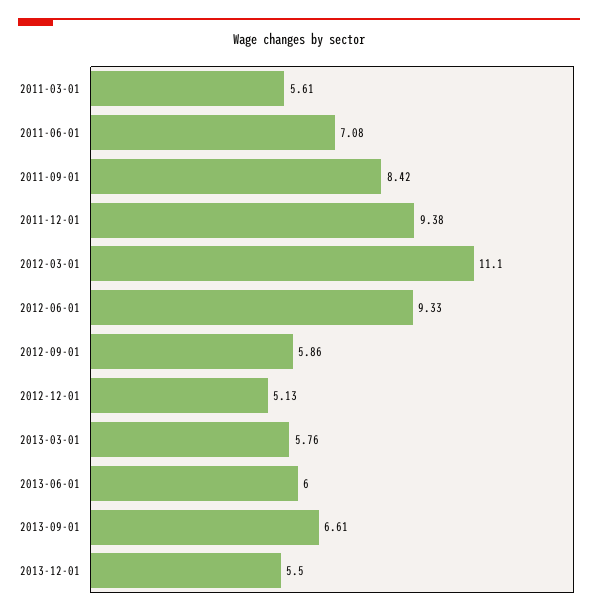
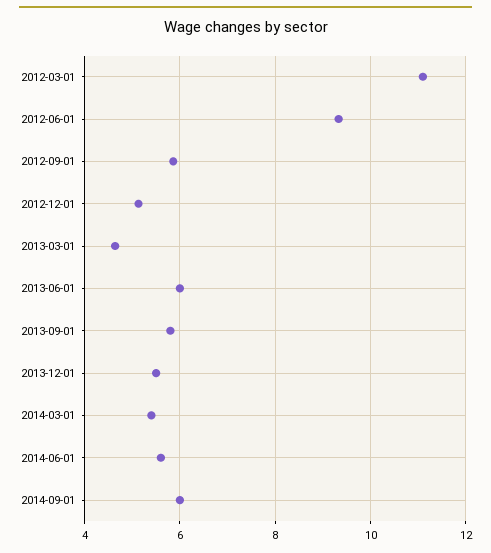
2011-03-01: 5.61 -> none
2011-06-01: 7.08 -> none
2011-09-01: 8.42 -> none
2011-12-01: 9.38 -> none
2013-03-01: 5.76 -> 4.6
2013-09-01: 6.61 -> 5.8
2014-03-01: none -> 5.4
2014-06-01: none -> 5.6
2014-09-01: none -> 6

